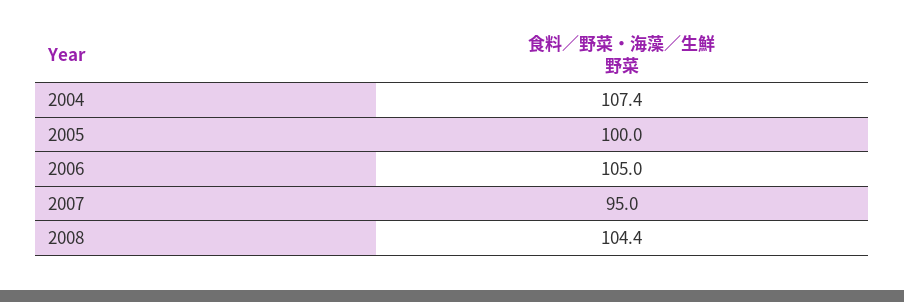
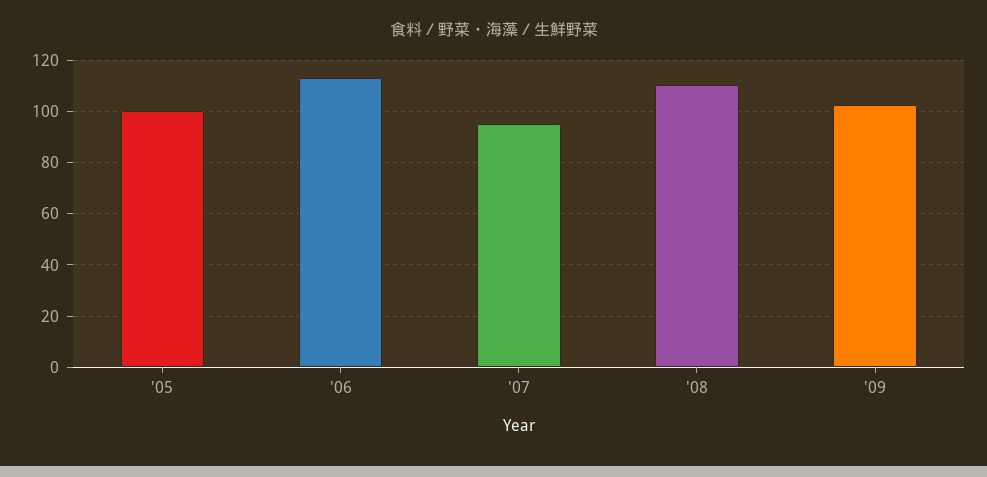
2004: 107.4 -> none
2006: 105 -> 112.5
2008: 104.4 -> 110
'09: none -> 102.5

